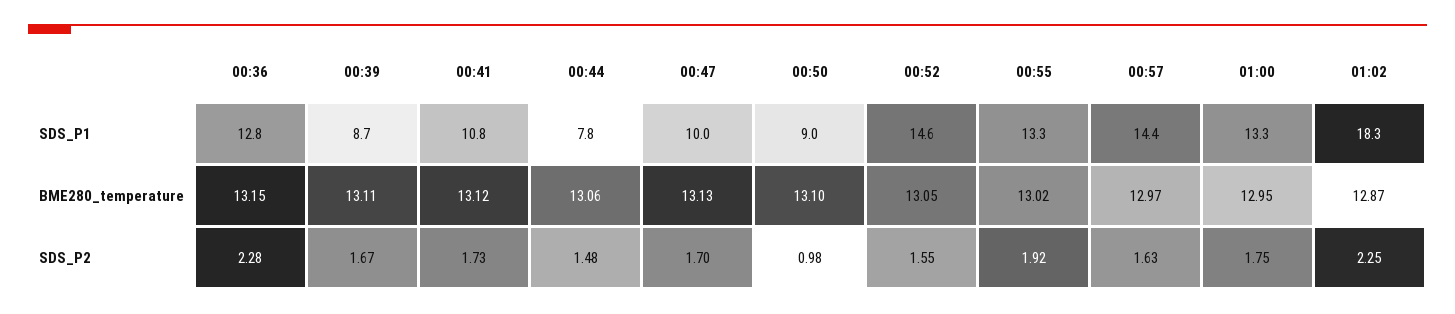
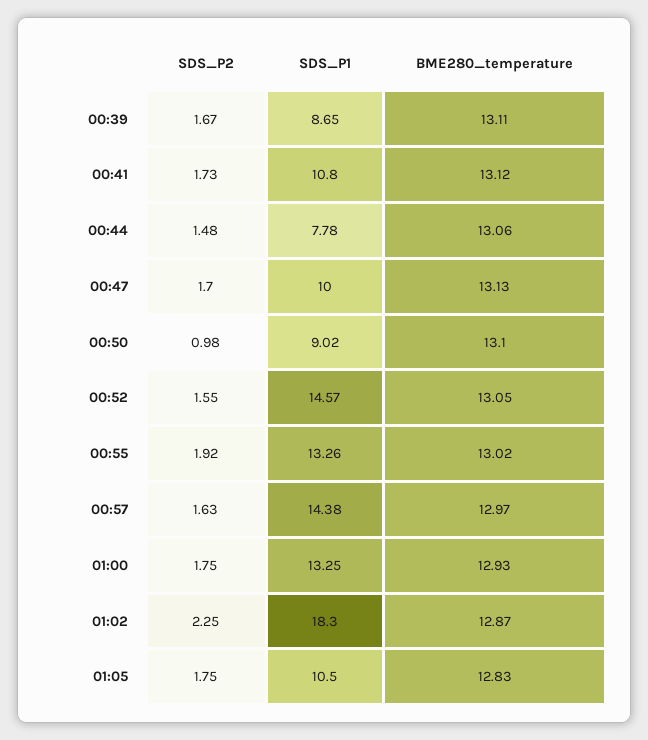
00:36, SDS_P1: 12.8 -> none
00:36, BME280_temperature: 13.15 -> none
01:00, BME280_temperature: 12.95 -> 12.93
00:36, SDS_P2: 2.28 -> none
01:05, SDS_P2: none -> 1.75
01:05, SDS_P1: none -> 10.5
01:05, BME280_temperature: none -> 12.83

